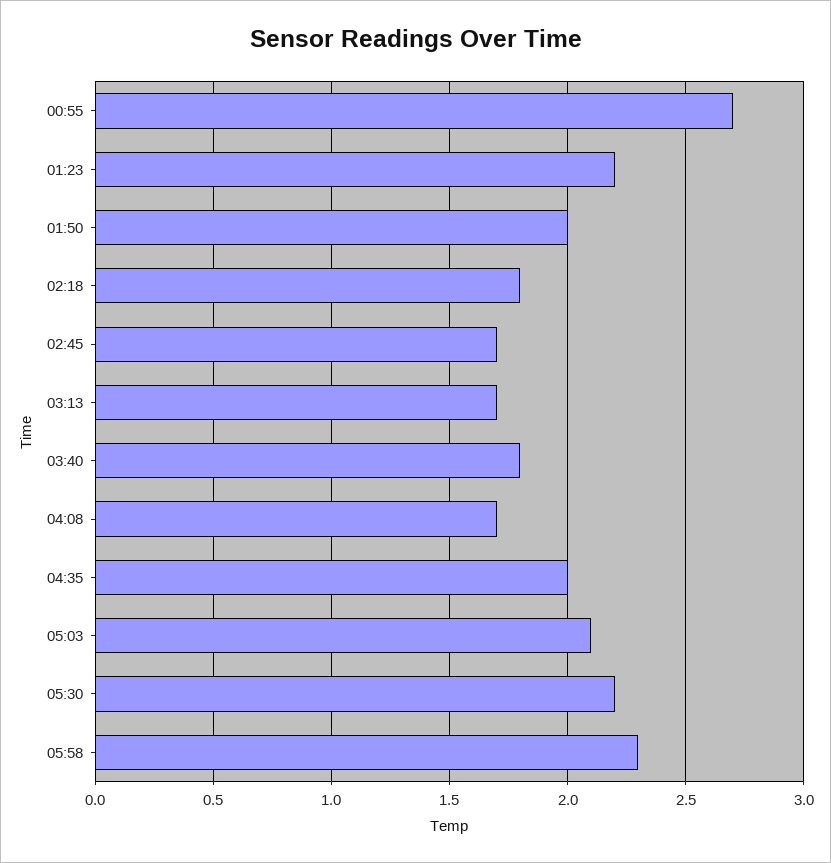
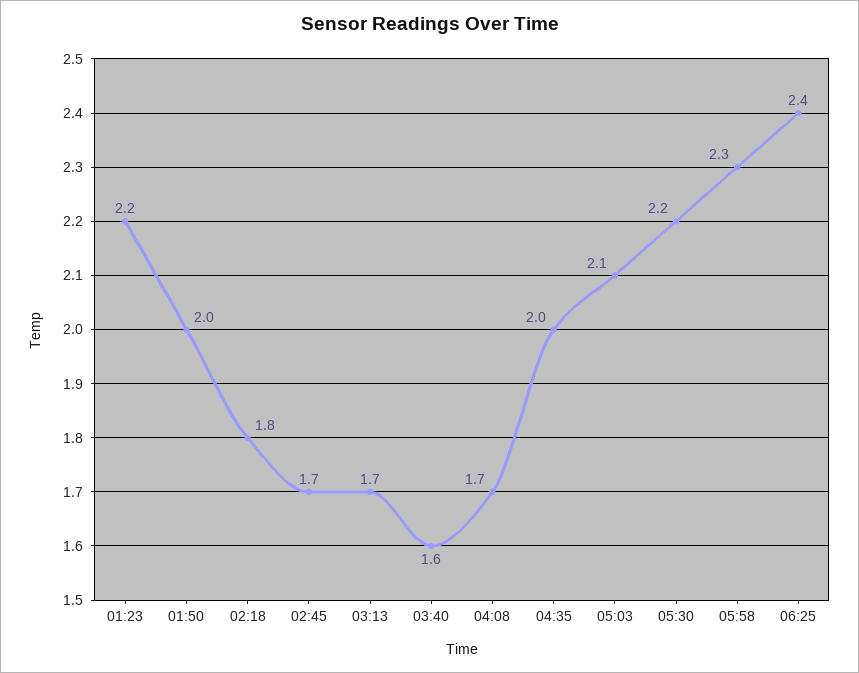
00:55: 2.7 -> none
03:40: 1.8 -> 1.6
06:25: none -> 2.4

